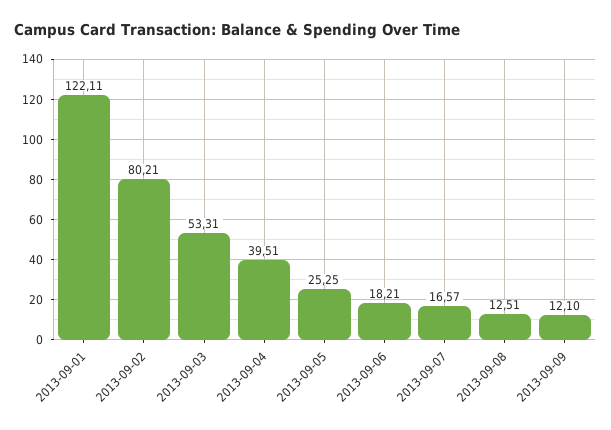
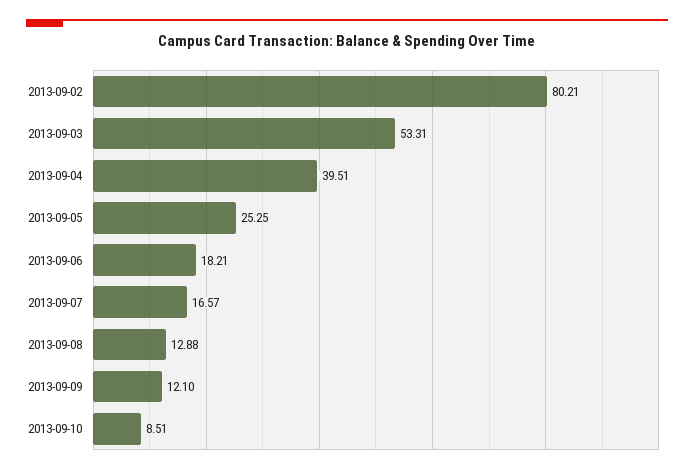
2013-09-01: 122.11 -> none
2013-09-08: 12.51 -> 12.88
2013-09-10: none -> 8.51

